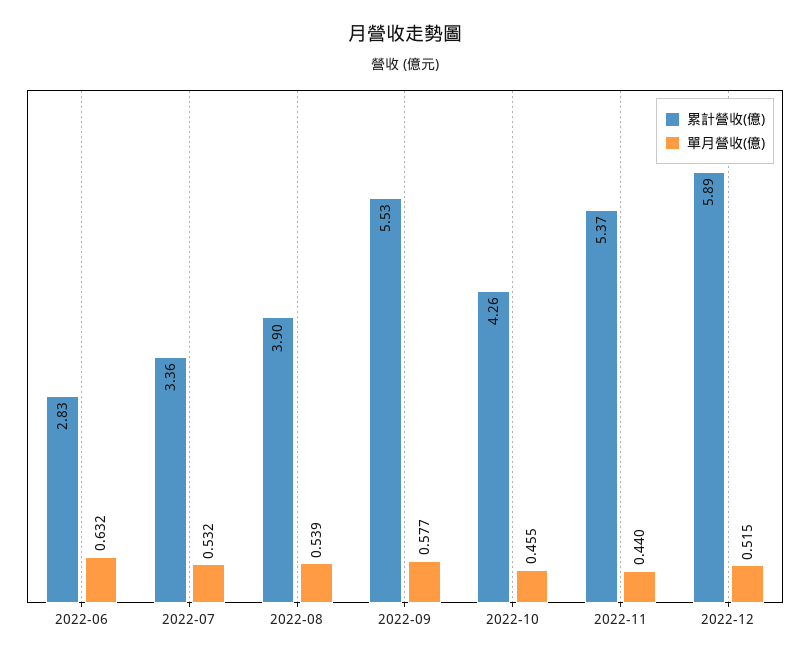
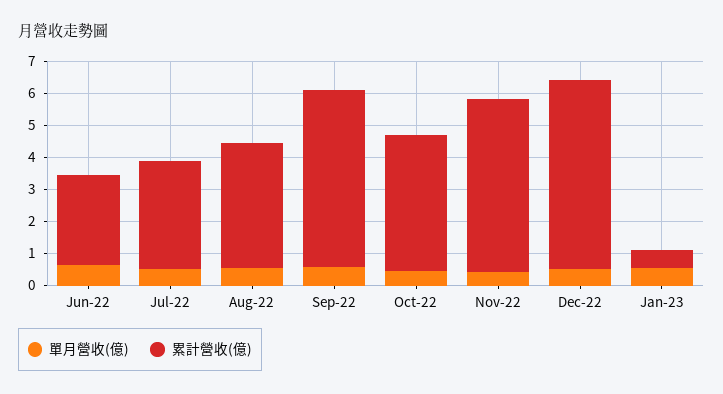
單月營收(億), Jan-23: none -> 0.5
累計營收(億), Jan-23: none -> 0.5

